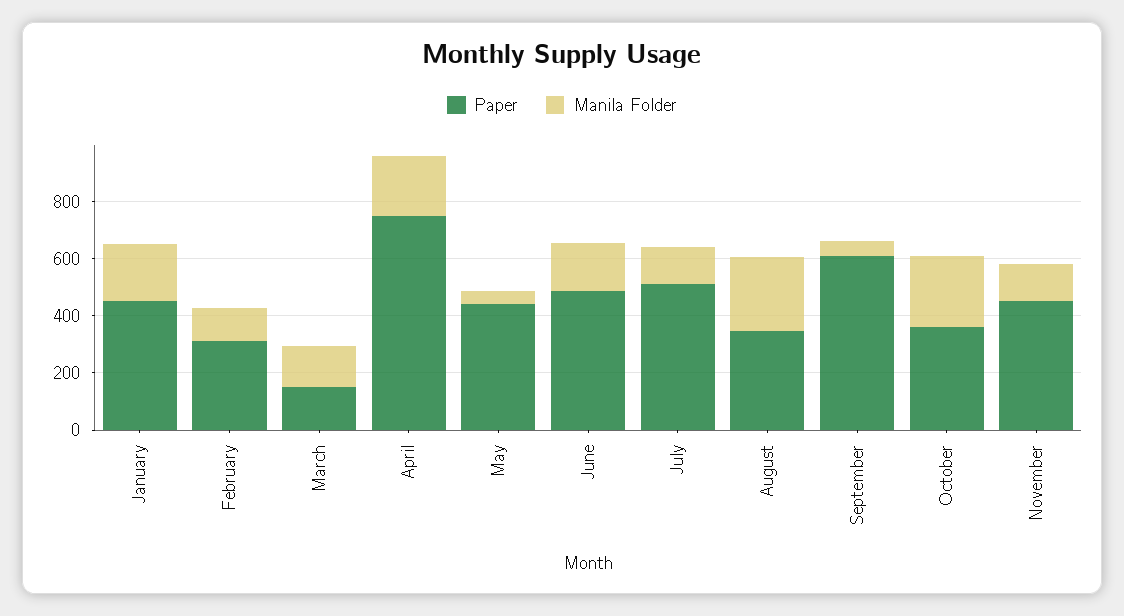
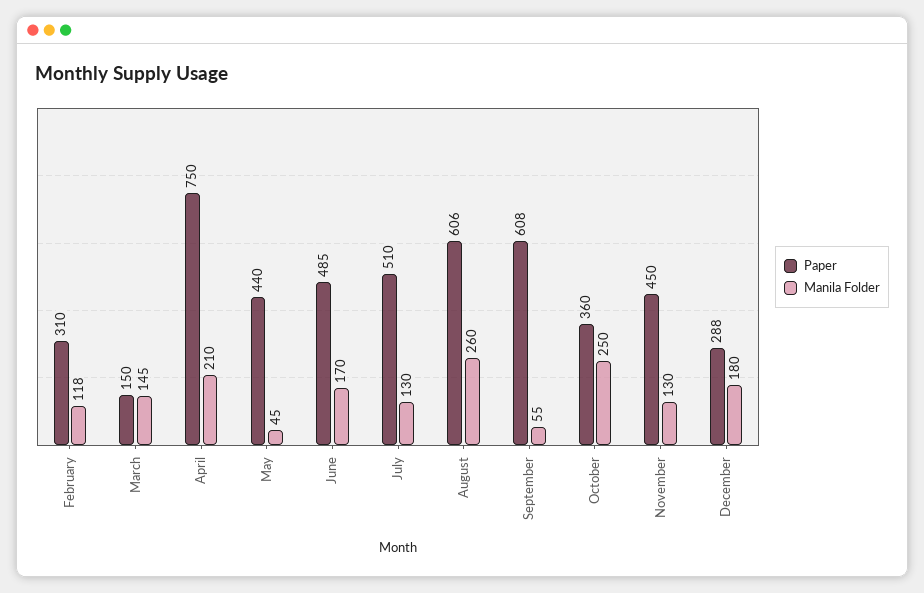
Paper, January: 450 -> none
Manila Folder, January: 200 -> none
Paper, August: 350 -> 606
Paper, December: none -> 288
Manila Folder, December: none -> 180

